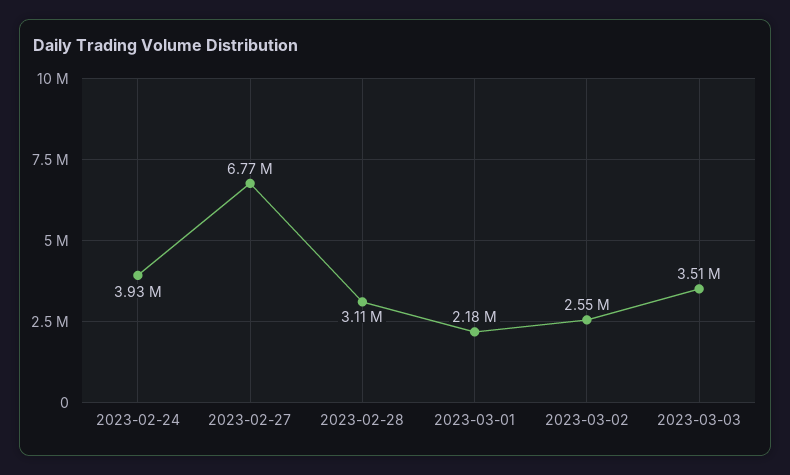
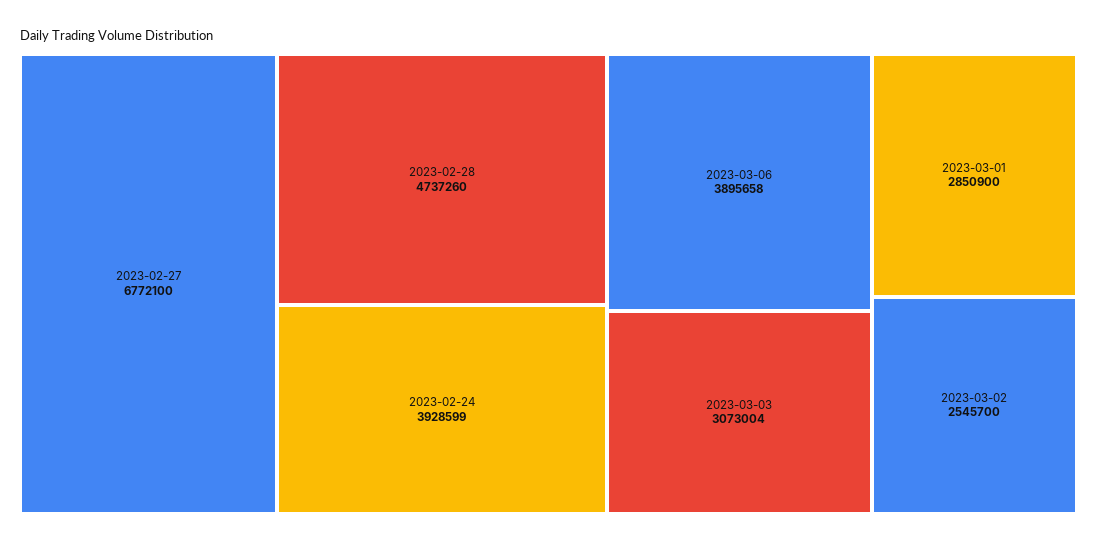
2023-02-28: 3110000 -> 4737260
2023-03-01: 2180000 -> 2850900
2023-03-03: 3510000 -> 3073004
2023-03-06: none -> 3895658

